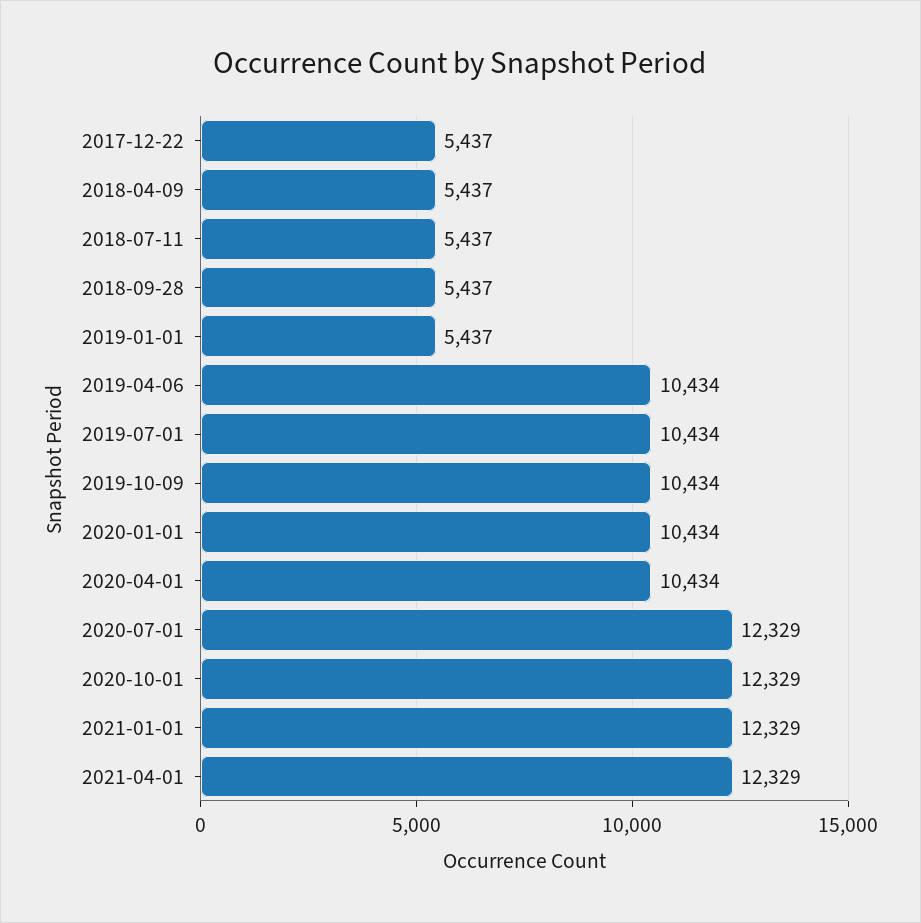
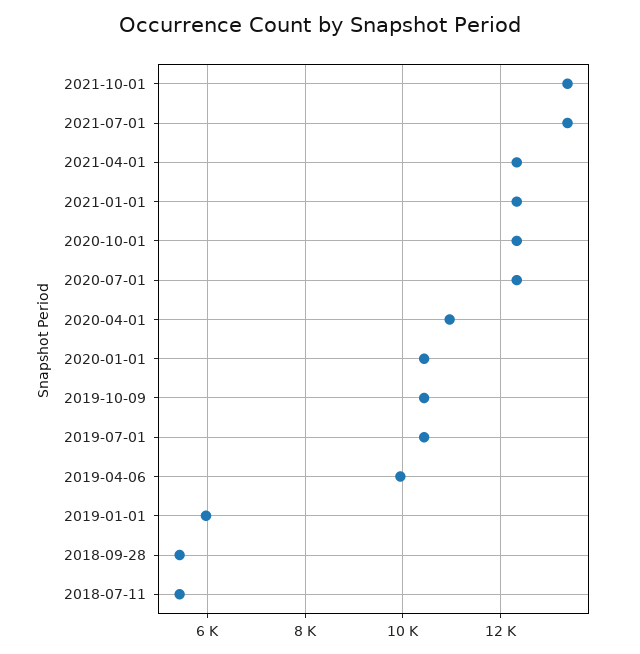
2017-12-22: 5437 -> none
2018-04-09: 5437 -> none
2019-01-01: 5437 -> 6000
2019-04-06: 10434 -> 10000
2020-04-01: 10434 -> 11000
2021-10-01: none -> 13400
2021-07-01: none -> 13400

